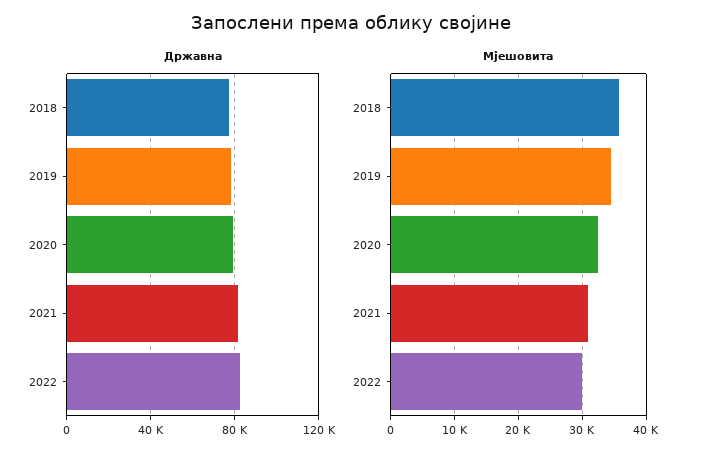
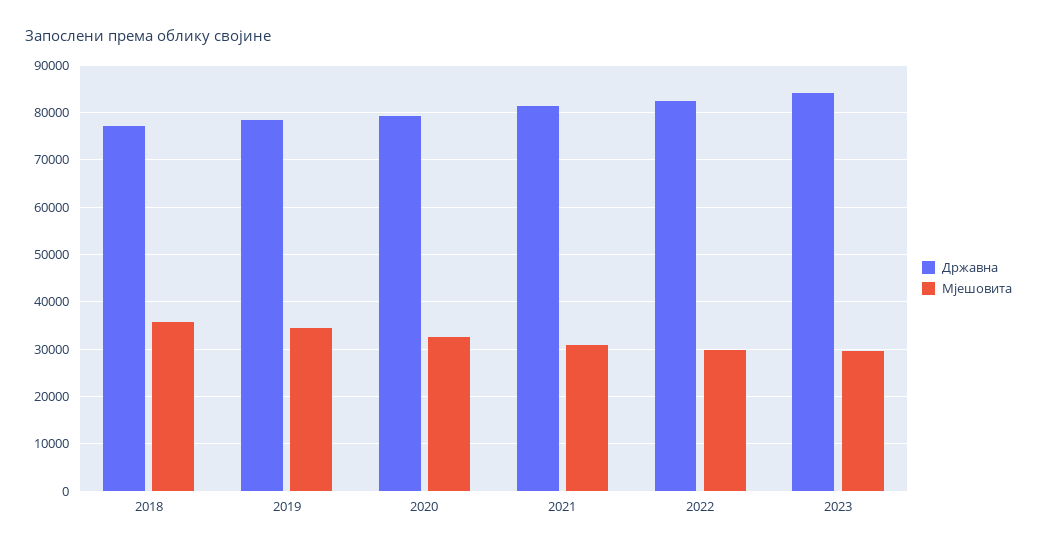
Државна, 2023: none -> 84000
Мјешовита, 2023: none -> 30000

